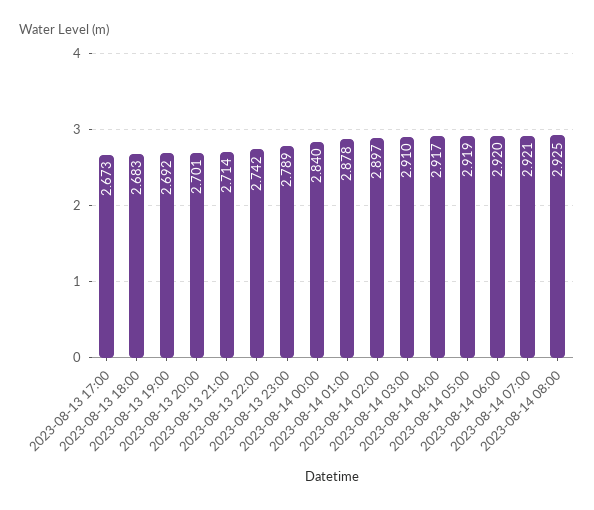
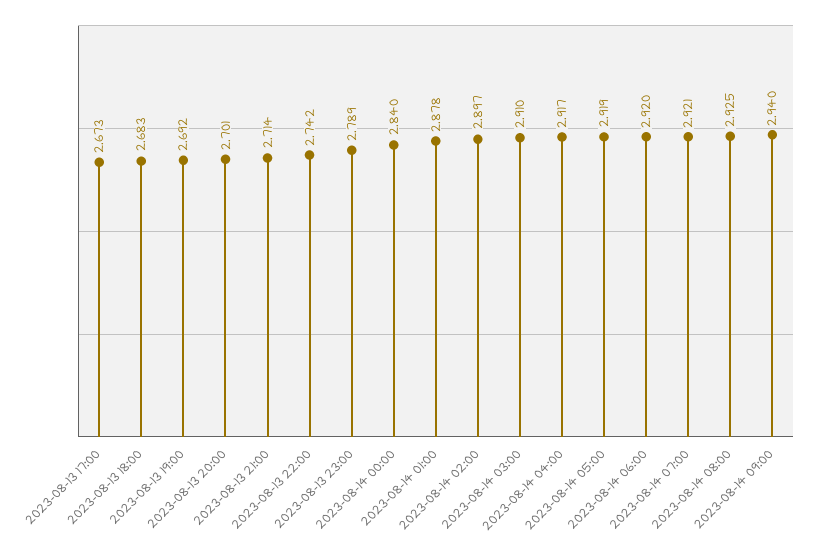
2023-08-14 09:00: none -> 2.94

